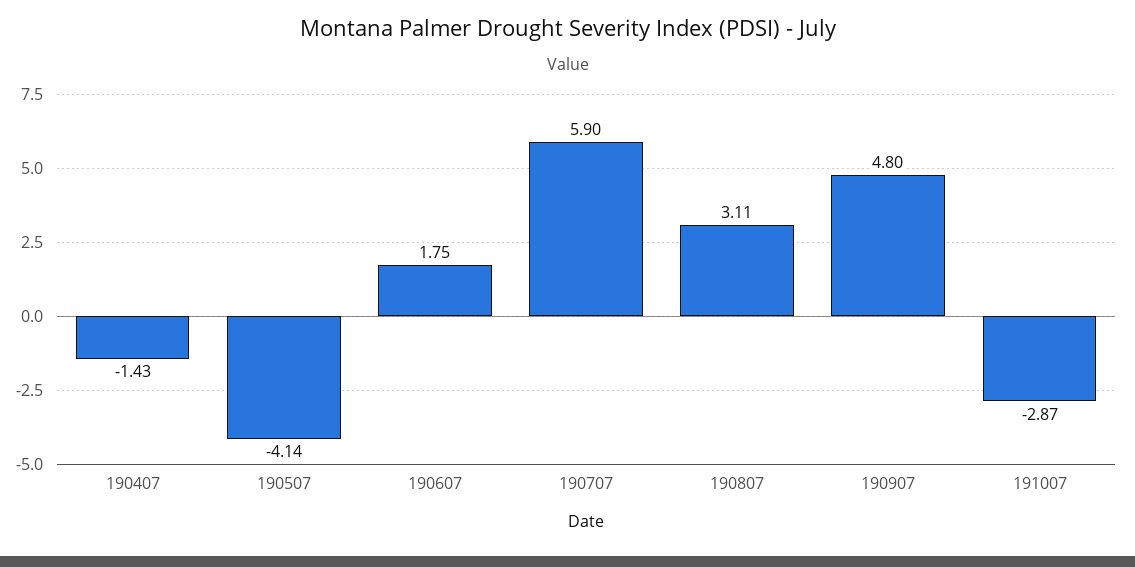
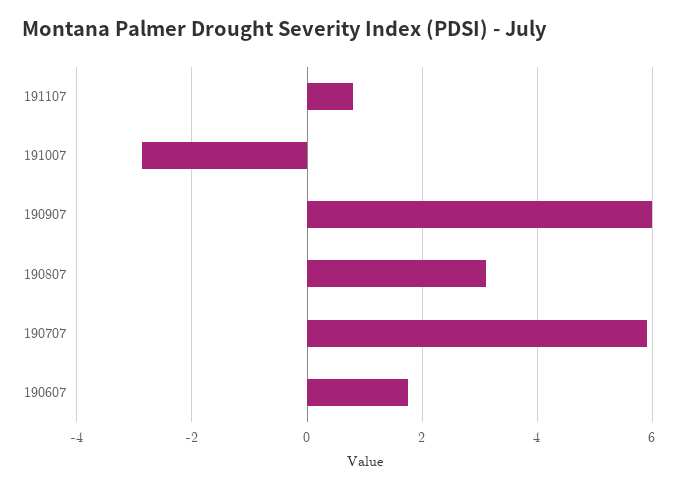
190407: -1.43 -> none
190507: -4.14 -> none
190907: 4.8 -> 6
191107: none -> 0.8

